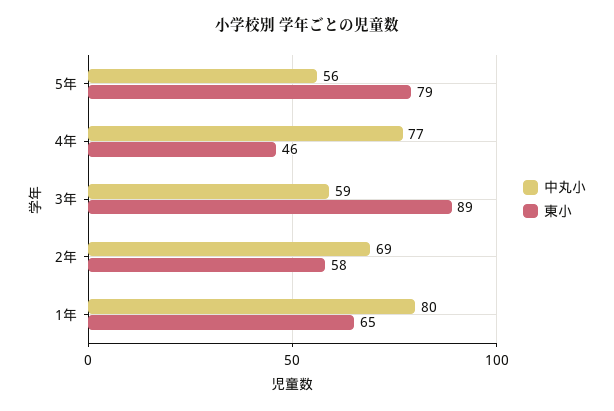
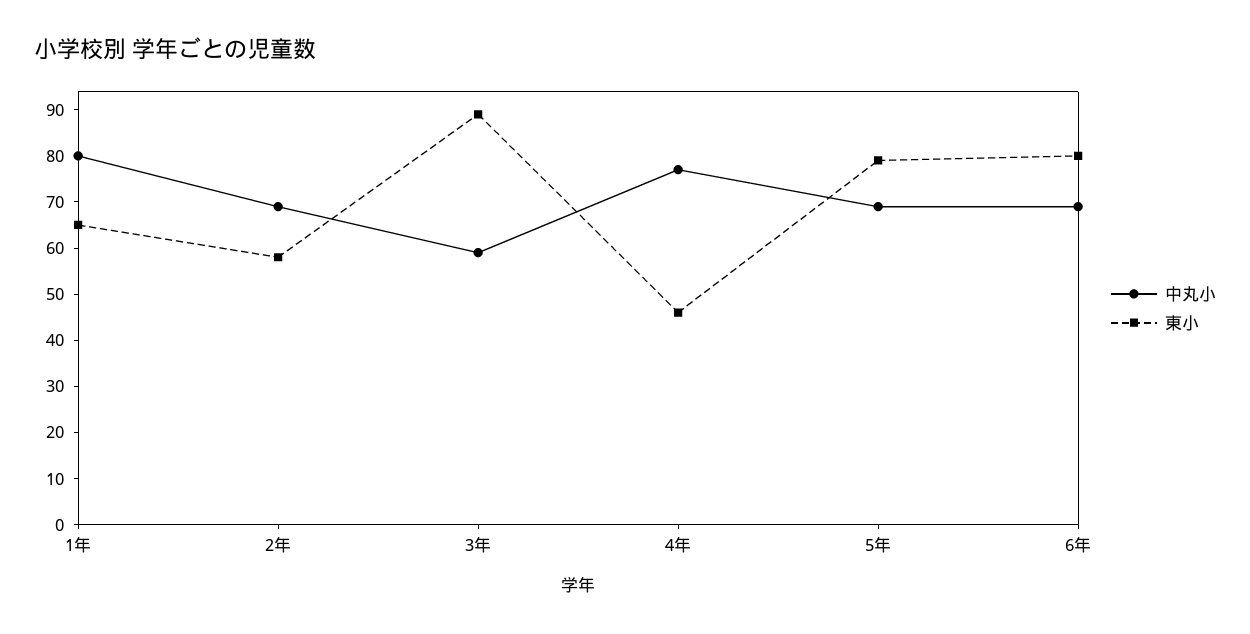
中丸小, 5年: 56 -> 70
中丸小, 6年: none -> 70
東小, 6年: none -> 80

